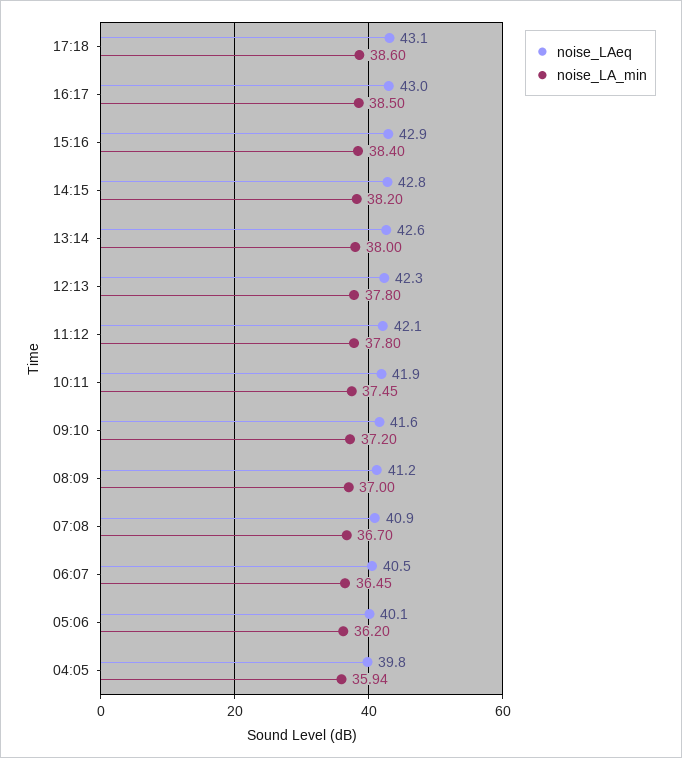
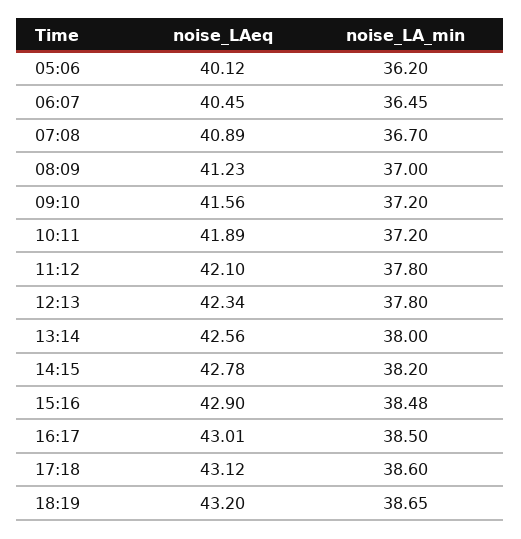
noise_LA_min, 15:16: 38.4 -> 38.48
noise_LA_min, 10:11: 37.45 -> 37.2
noise_LAeq, 04:05: 39.8 -> none
noise_LA_min, 04:05: 35.94 -> none
noise_LAeq, 18:19: none -> 43.2
noise_LA_min, 18:19: none -> 38.65

